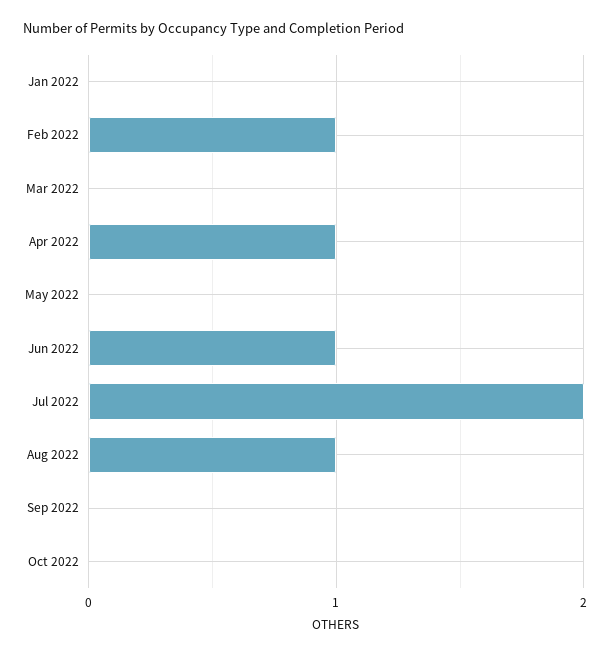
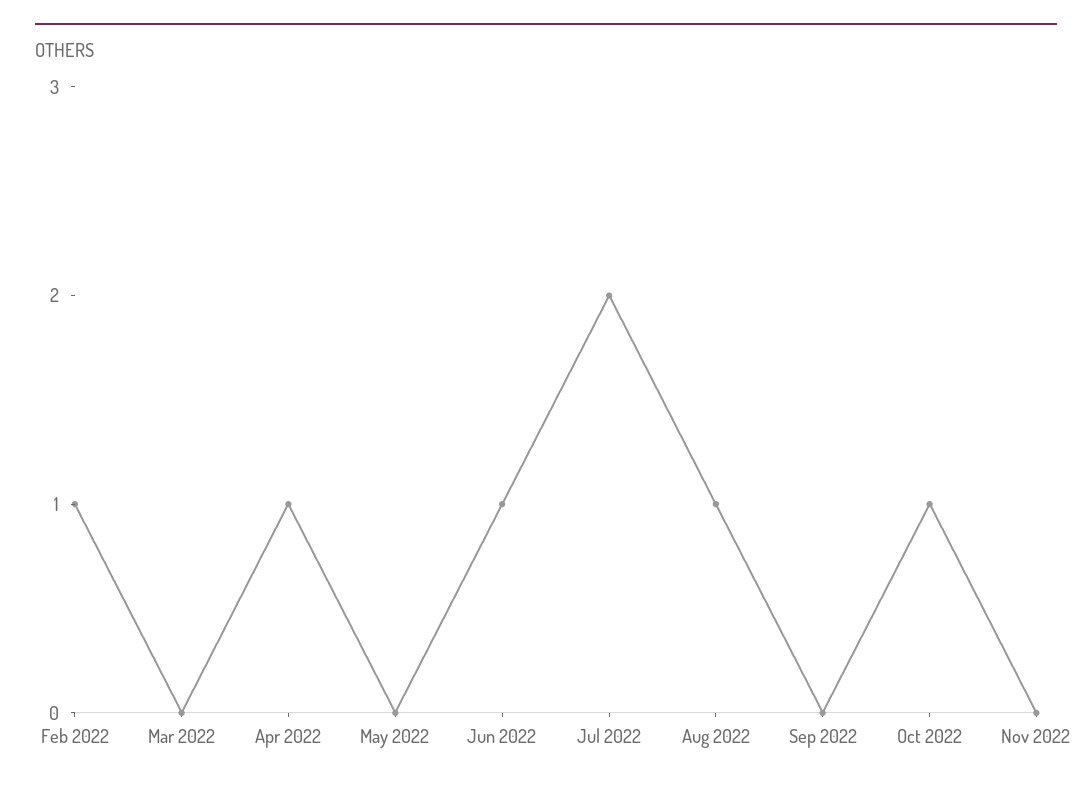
Jan 2022: 0 -> none
Oct 2022: 0 -> 1
Nov 2022: none -> 0

